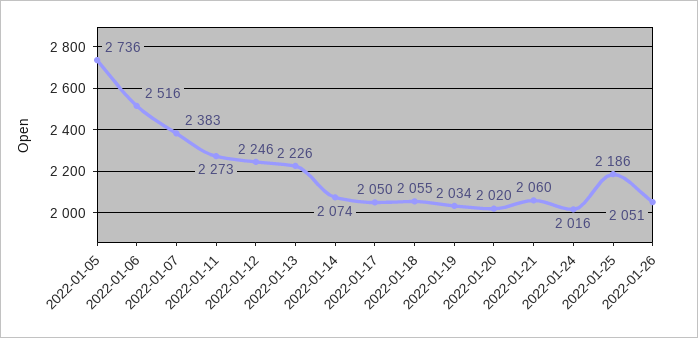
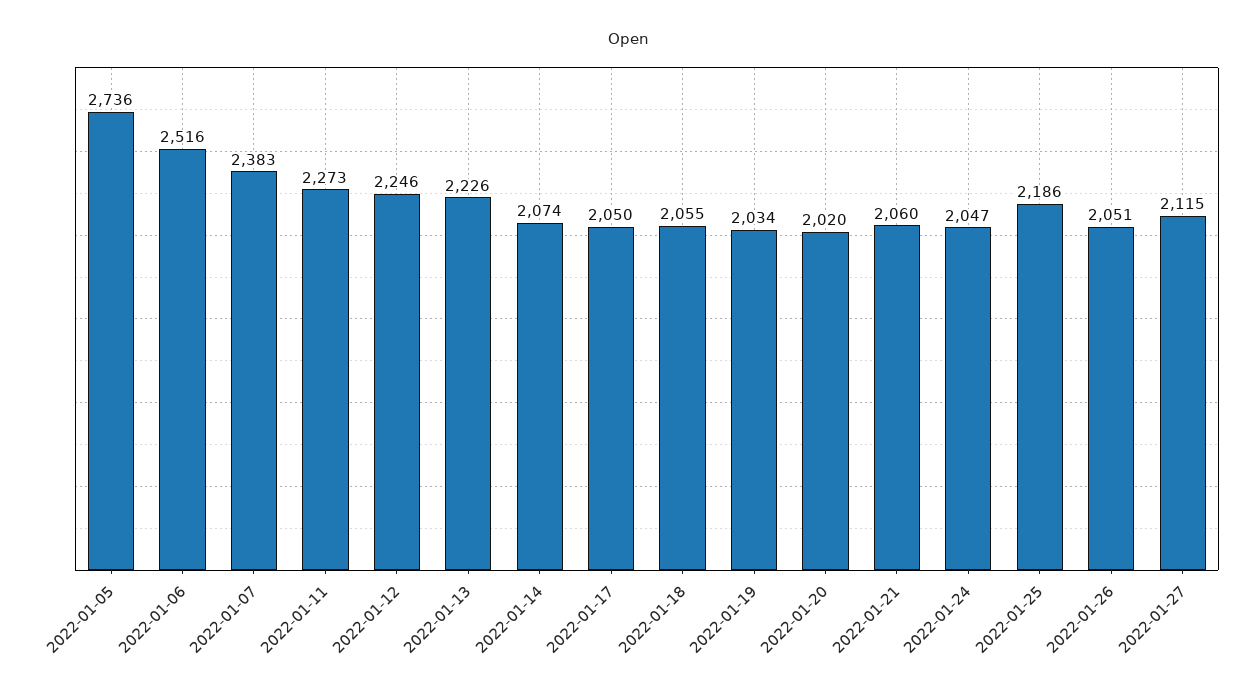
2022-01-24: 2016 -> 2047
2022-01-27: none -> 2115

